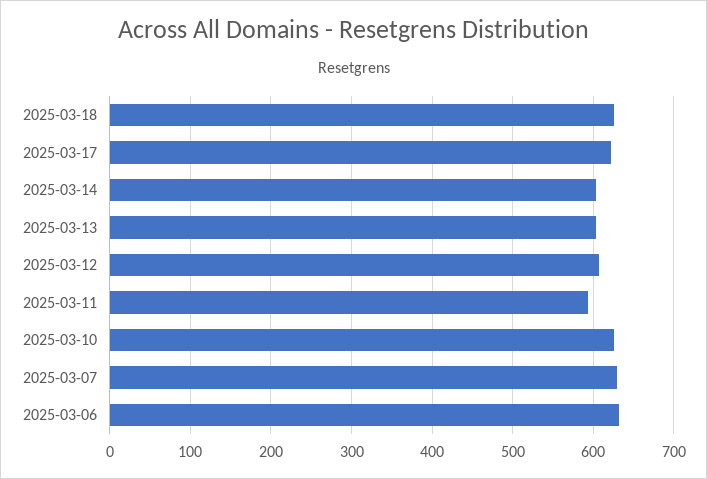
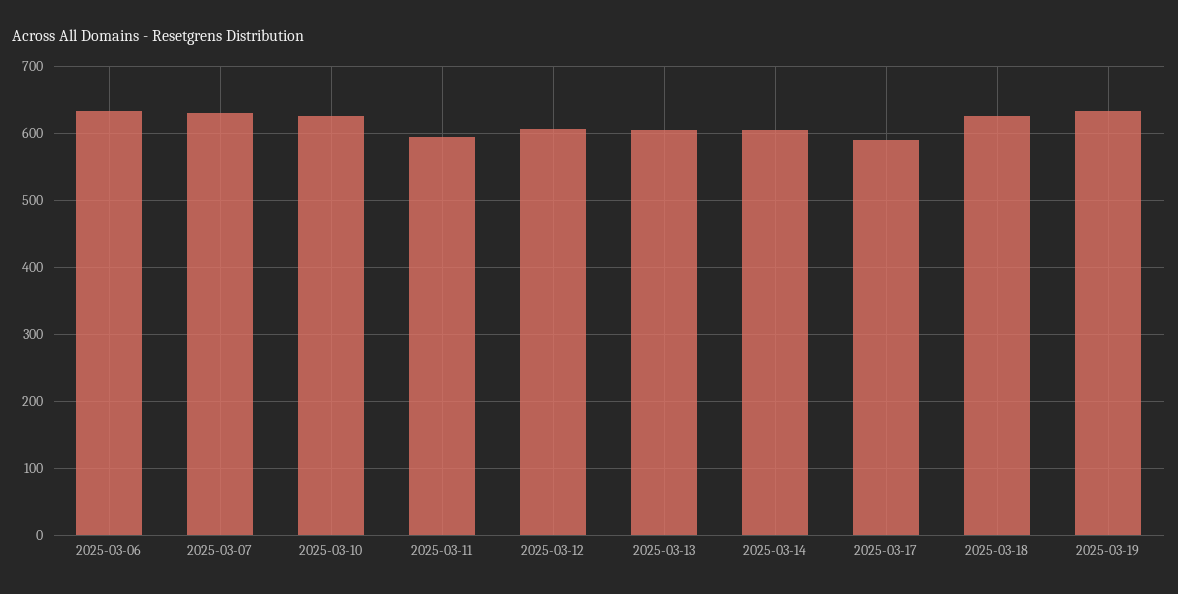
2025-03-17: 620 -> 590
2025-03-19: none -> 630

